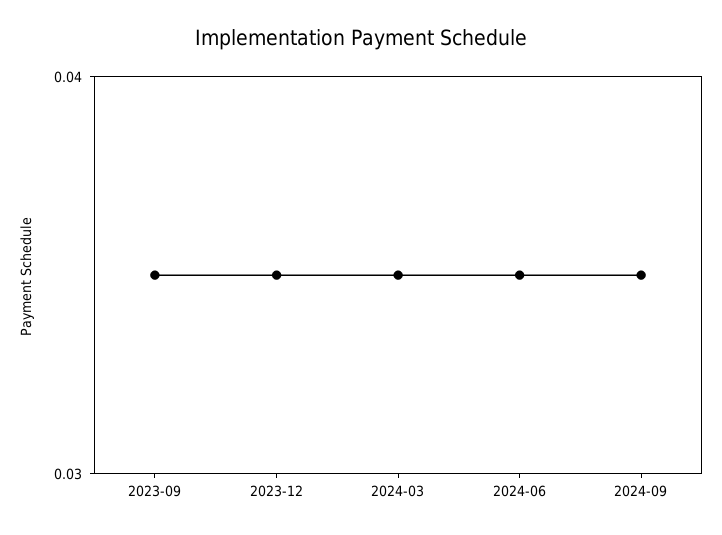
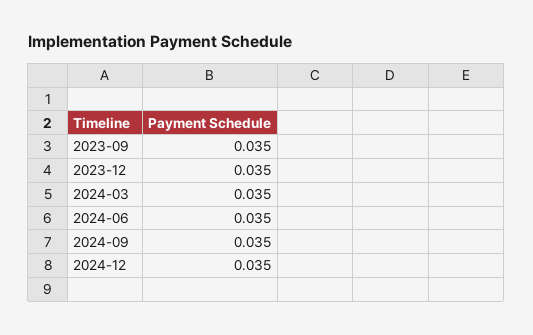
2024-12: none -> 0.035

